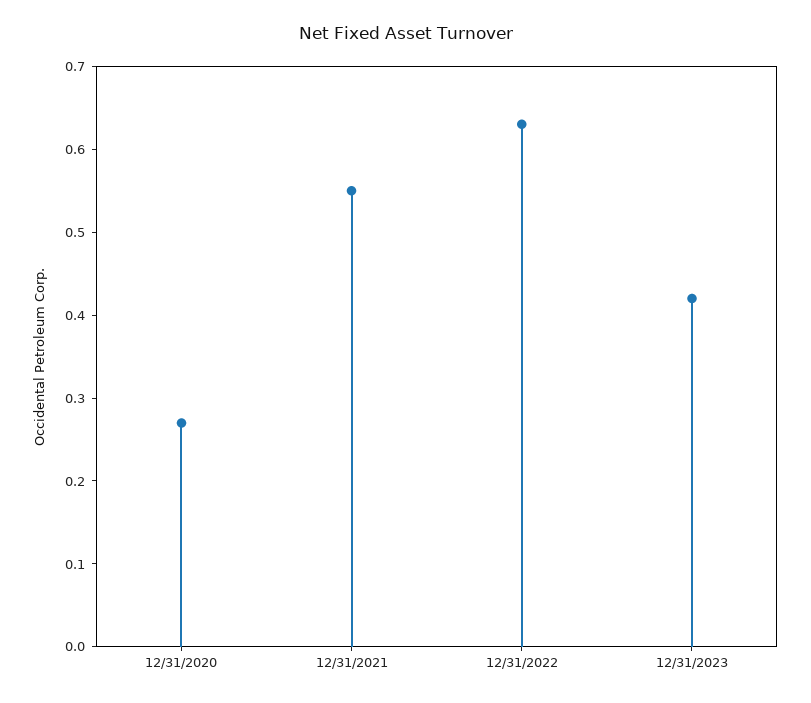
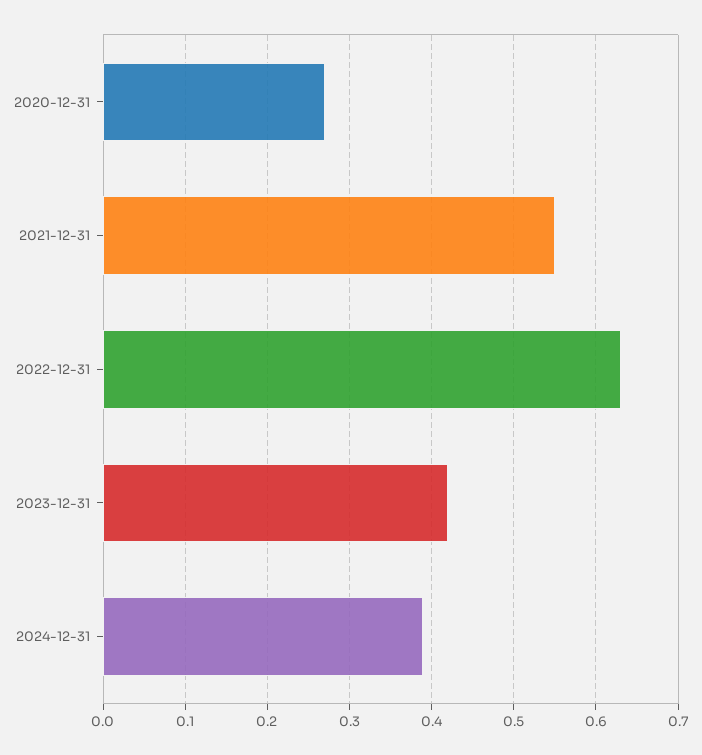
2024-12-31: none -> 0.39

